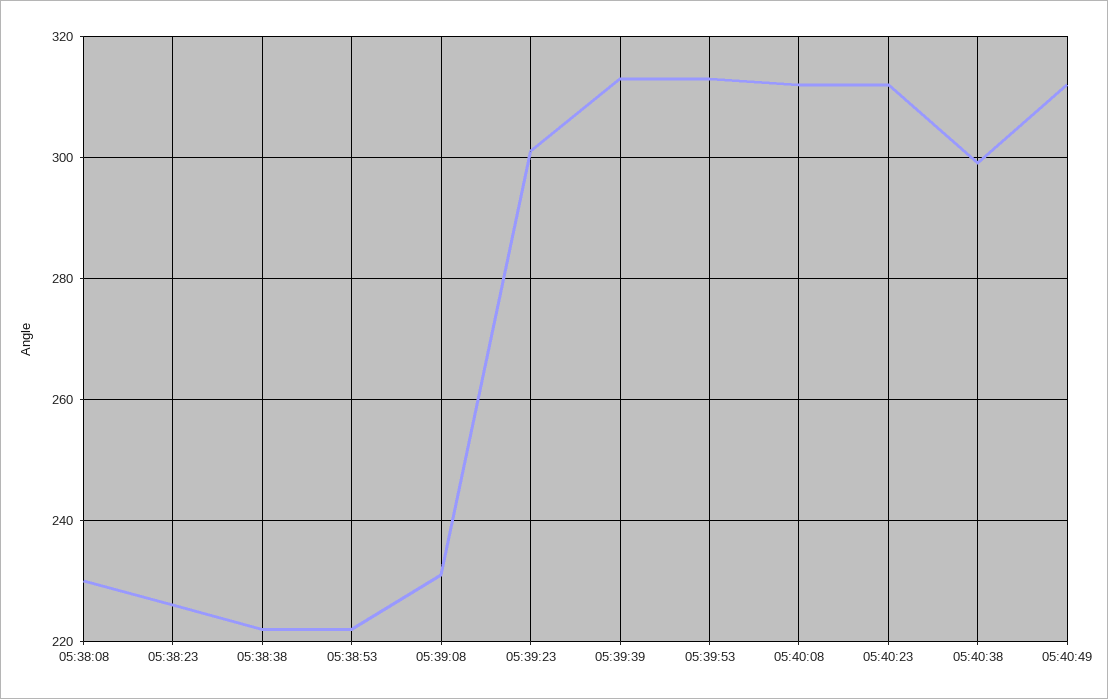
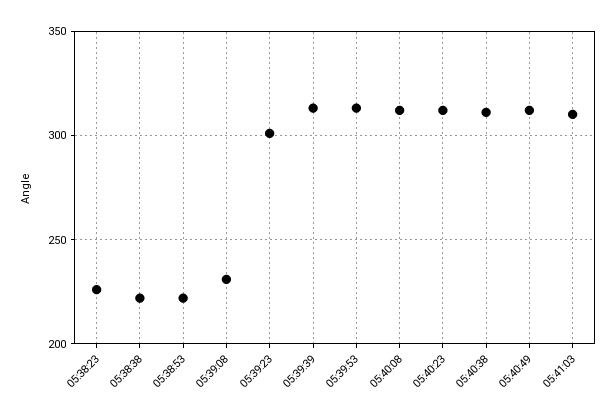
05:38:08: 230 -> none
05:40:38: 300 -> 310
05:41:03: none -> 310

